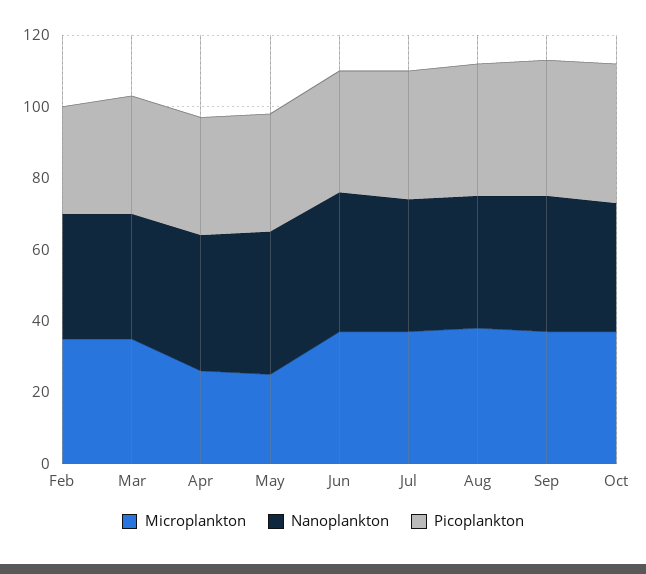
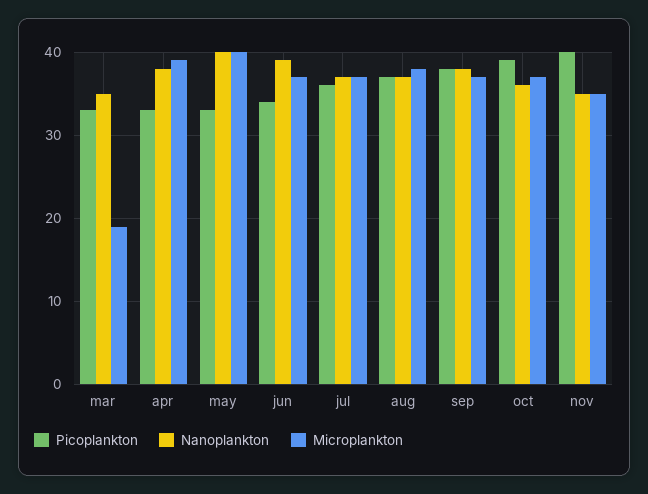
Microplankton, Feb: 35 -> none
Nanoplankton, Feb: 35 -> none
Picoplankton, Feb: 30 -> none
Microplankton, Mar: 35 -> 19
Microplankton, Apr: 25 -> 39
Microplankton, May: 25 -> 40
Picoplankton, nov: none -> 40
Nanoplankton, nov: none -> 35
Microplankton, nov: none -> 35

